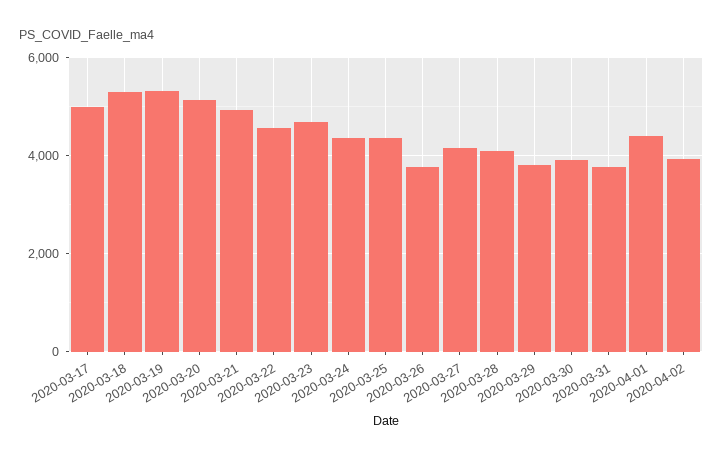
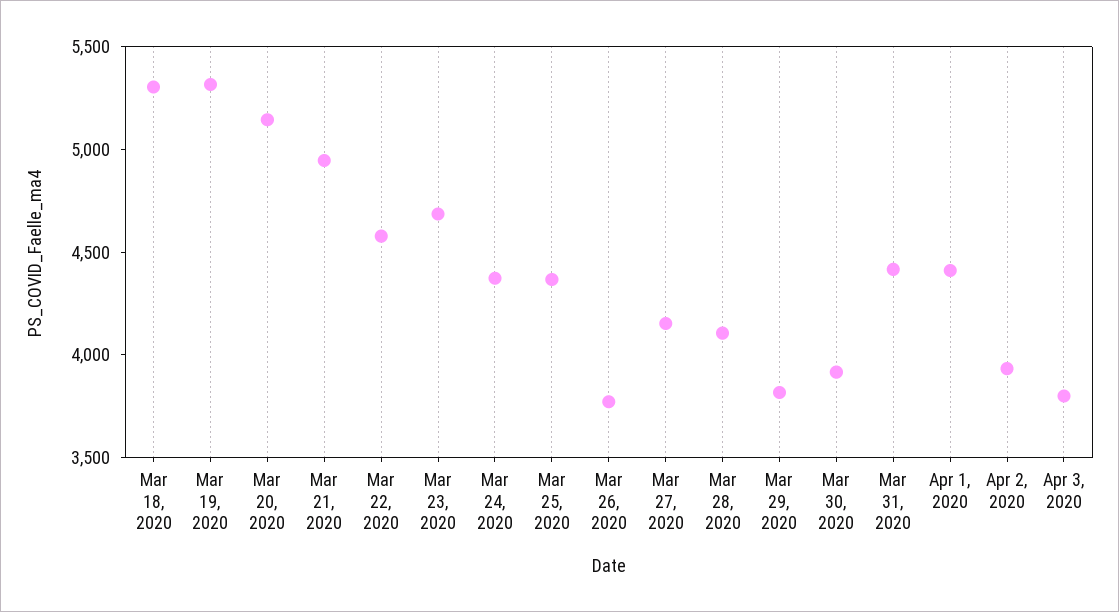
2020-03-17: 5000 -> none
2020-03-31: 3800 -> 4400
Apr 3, 2020: none -> 3800

